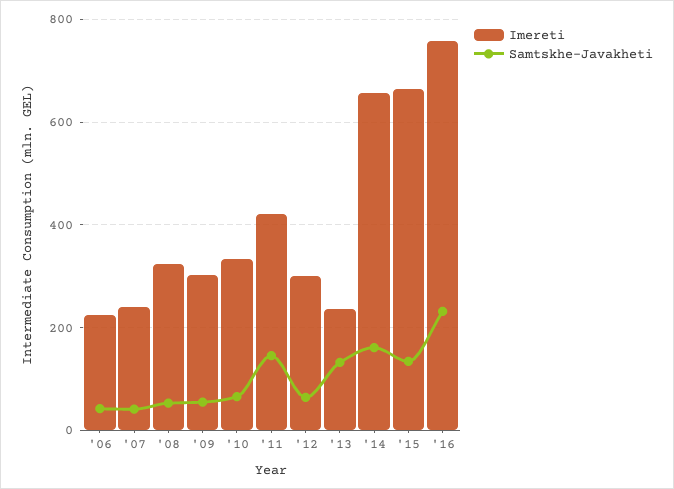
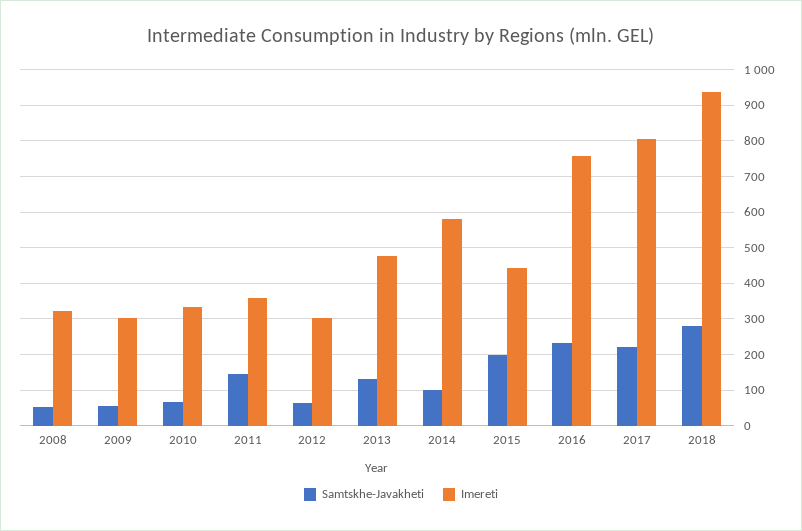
Imereti, '06: 220 -> none
Samtskhe-Javakheti, '06: 40 -> none
Imereti, '07: 240 -> none
Samtskhe-Javakheti, '07: 40 -> none
Imereti, '11: 420 -> 360
Imereti, '13: 240 -> 480
Imereti, '14: 660 -> 580
Samtskhe-Javakheti, '14: 160 -> 100
Imereti, '15: 660 -> 440
Samtskhe-Javakheti, '15: 140 -> 200
Samtskhe-Javakheti, 2017: none -> 220
Imereti, 2017: none -> 800
Samtskhe-Javakheti, 2018: none -> 280
Imereti, 2018: none -> 940

